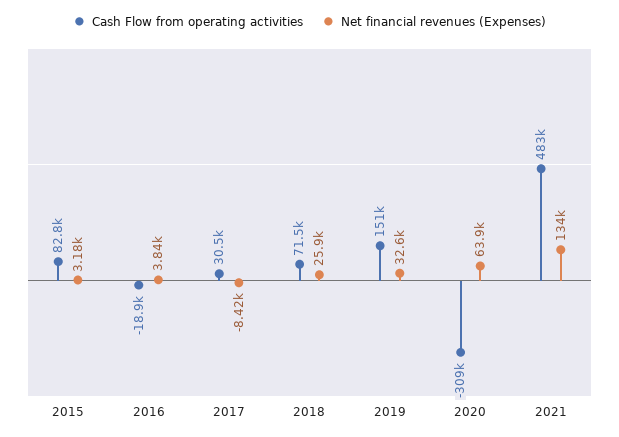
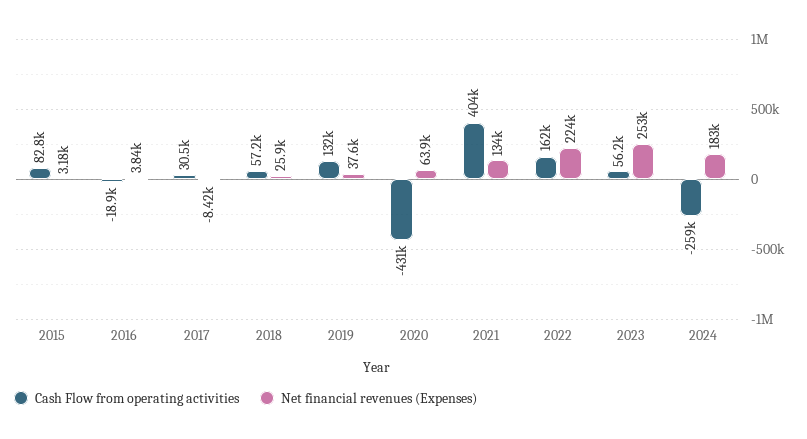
Cash Flow from operating activities, 2018: 71500 -> 57200
Cash Flow from operating activities, 2019: 151000 -> 132000
Net financial revenues (Expenses), 2019: 32600 -> 37600
Cash Flow from operating activities, 2020: -309000 -> -431000
Cash Flow from operating activities, 2021: 483000 -> 404000
Cash Flow from operating activities, 2022: none -> 162000
Net financial revenues (Expenses), 2022: none -> 224000
Cash Flow from operating activities, 2023: none -> 56200
Net financial revenues (Expenses), 2023: none -> 253000
Cash Flow from operating activities, 2024: none -> -259000
Net financial revenues (Expenses), 2024: none -> 183000

